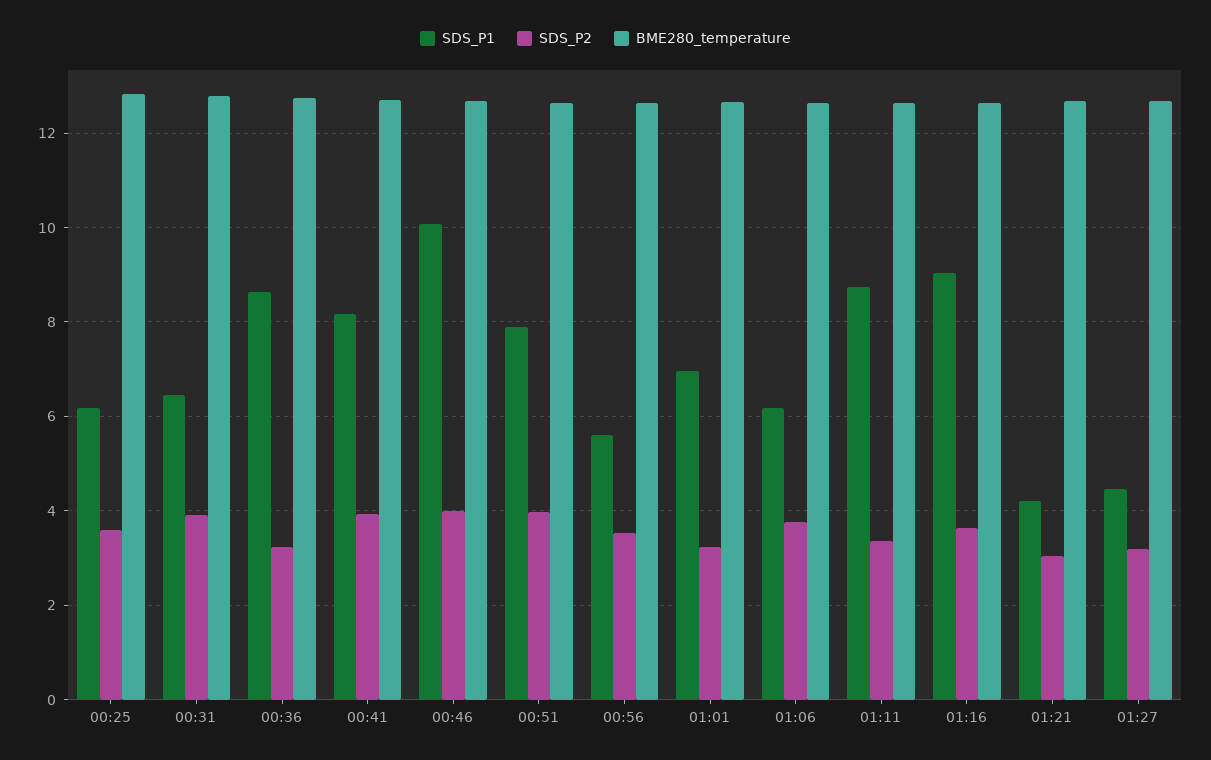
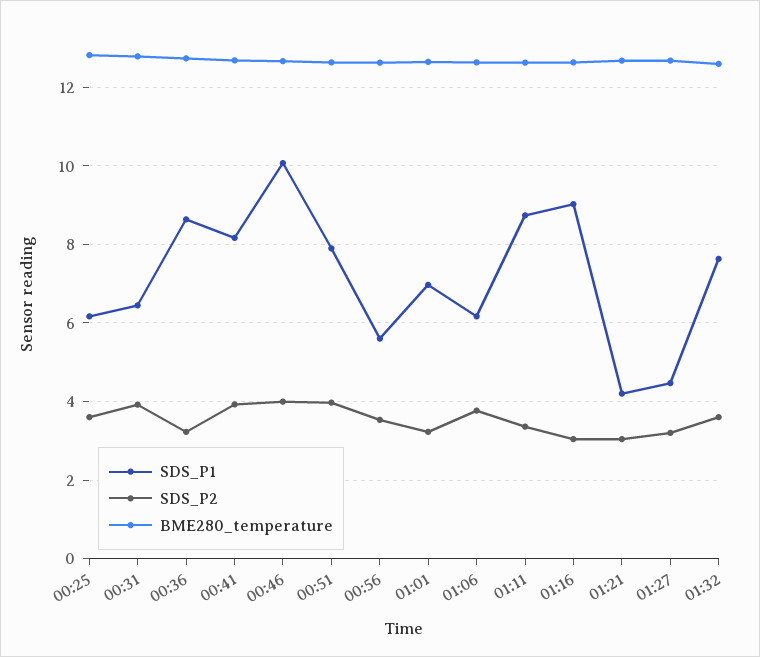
SDS_P2, 01:16: 3.6 -> 3
SDS_P1, 01:32: none -> 7.6
SDS_P2, 01:32: none -> 3.6
BME280_temperature, 01:32: none -> 12.6

